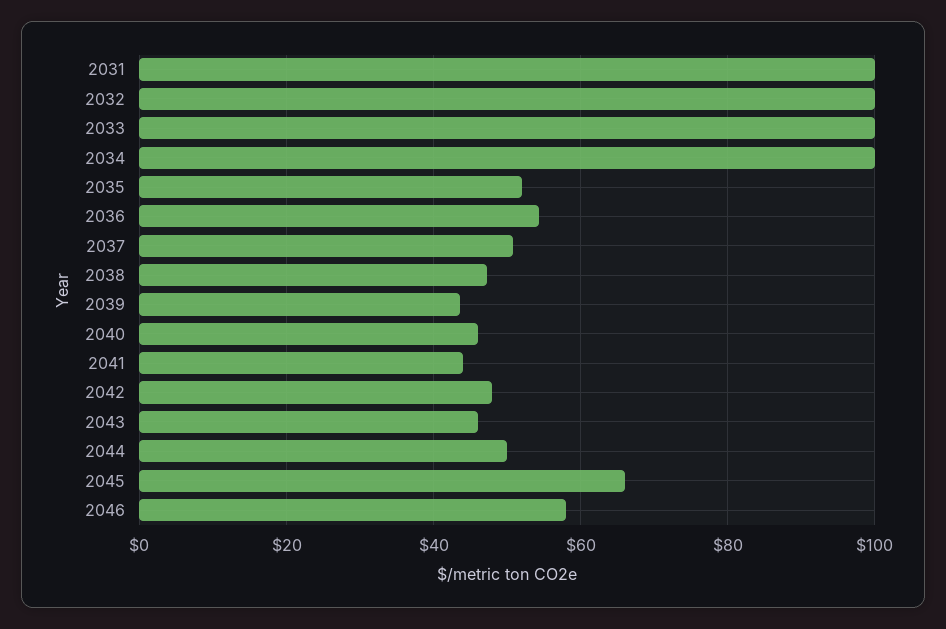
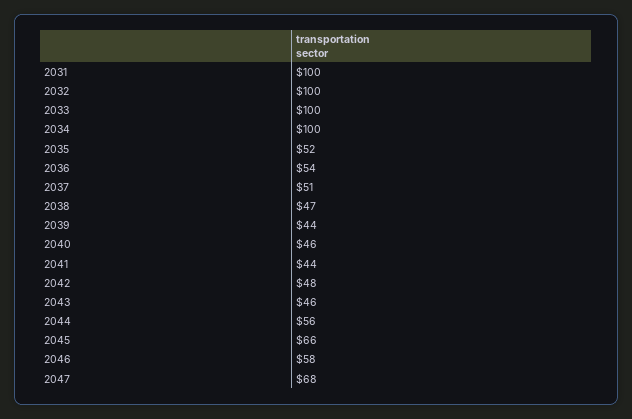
2044: 50 -> 56
2047: none -> 68

